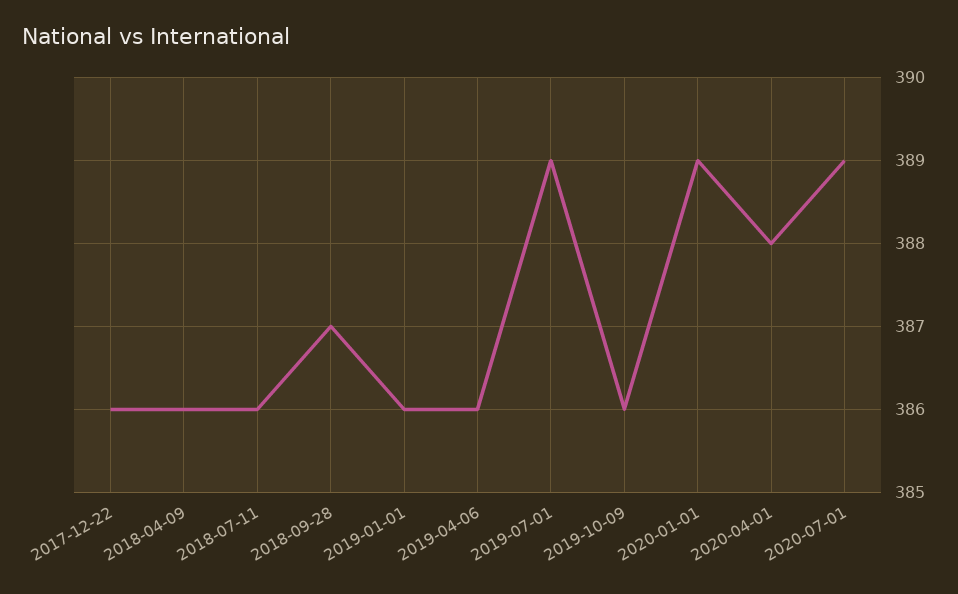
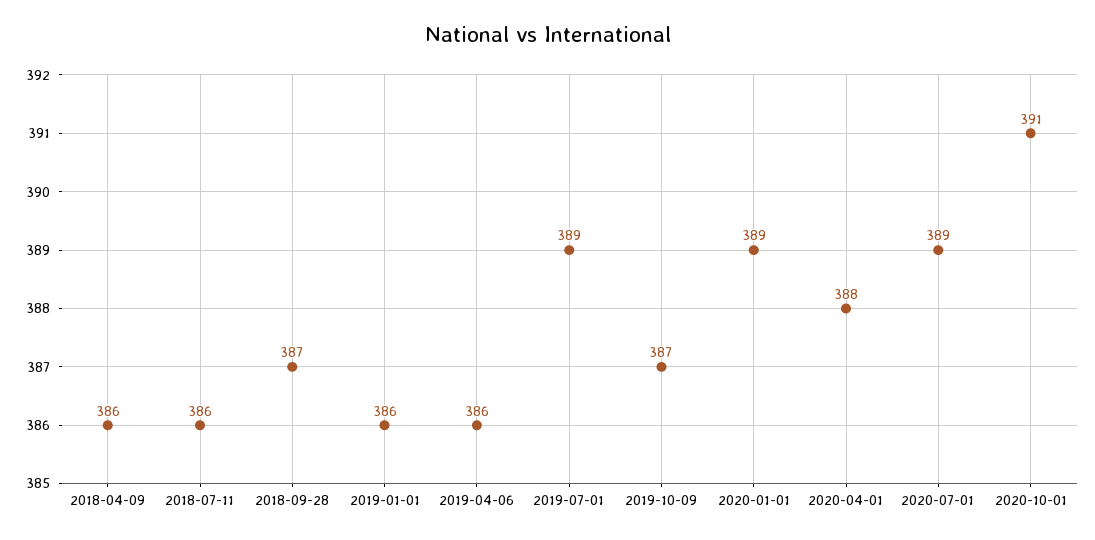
2017-12-22: 386 -> none
2019-10-09: 386 -> 387
2020-10-01: none -> 391

